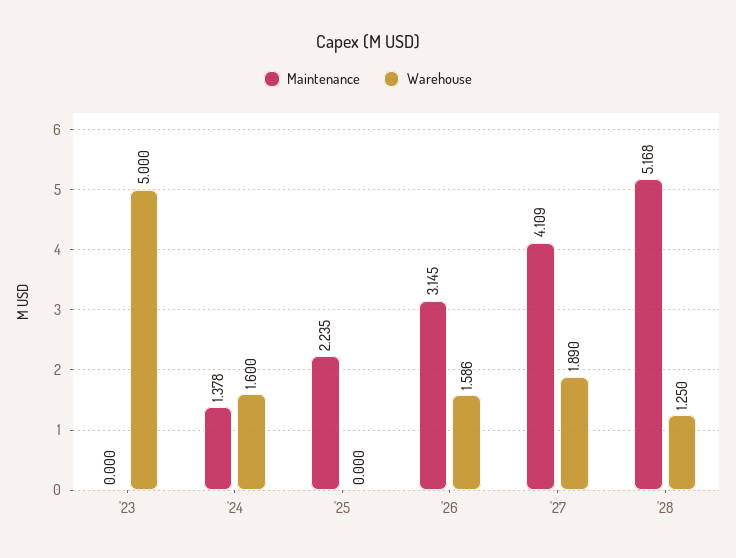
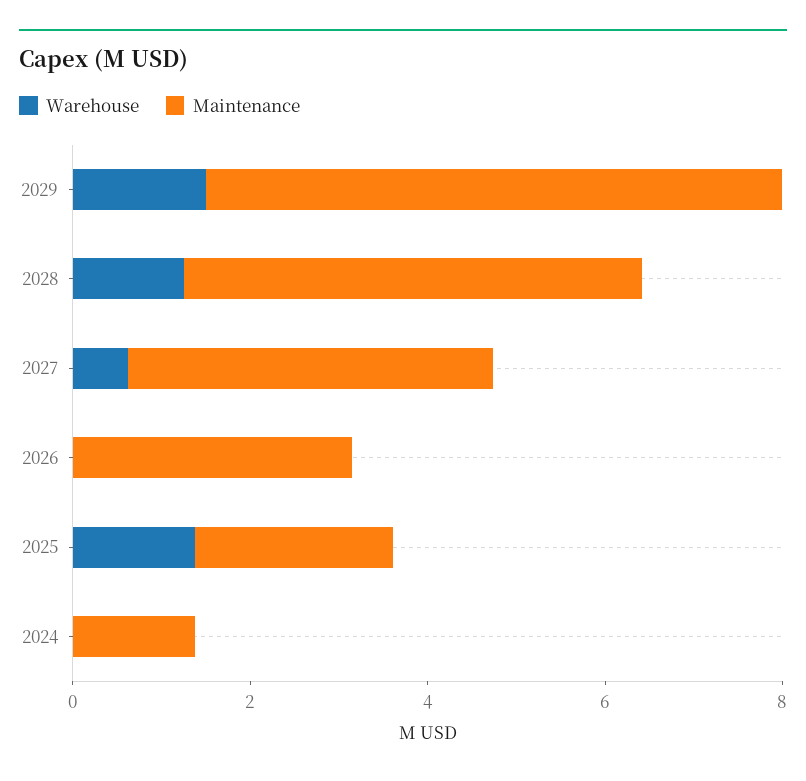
Maintenance, '23: 0 -> none
Warehouse, '23: 5 -> none
Warehouse, '24: 1.6 -> 0
Warehouse, '25: 0 -> 1.5
Warehouse, '26: 1.586 -> 0
Warehouse, '27: 1.89 -> 0.5
Warehouse, 2029: none -> 1.5
Maintenance, 2029: none -> 6.5

